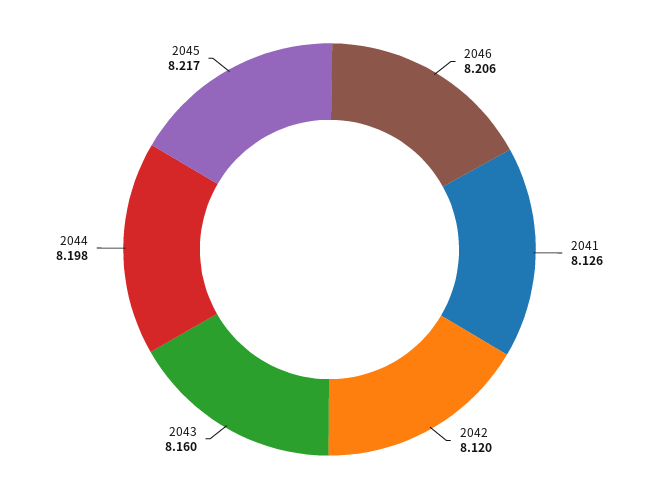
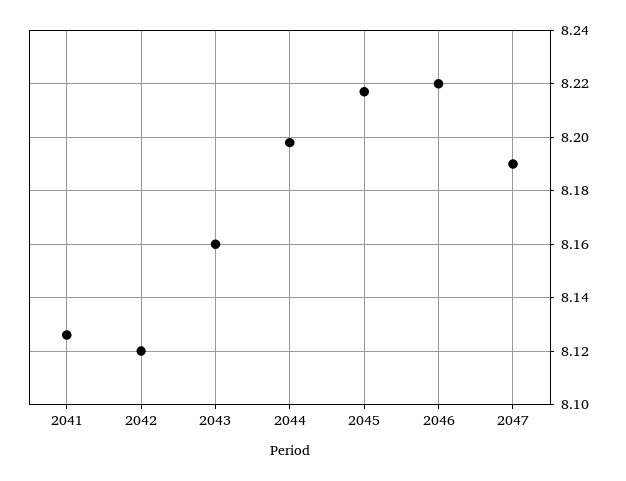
2046: 8.206 -> 8.22
2047: none -> 8.19

